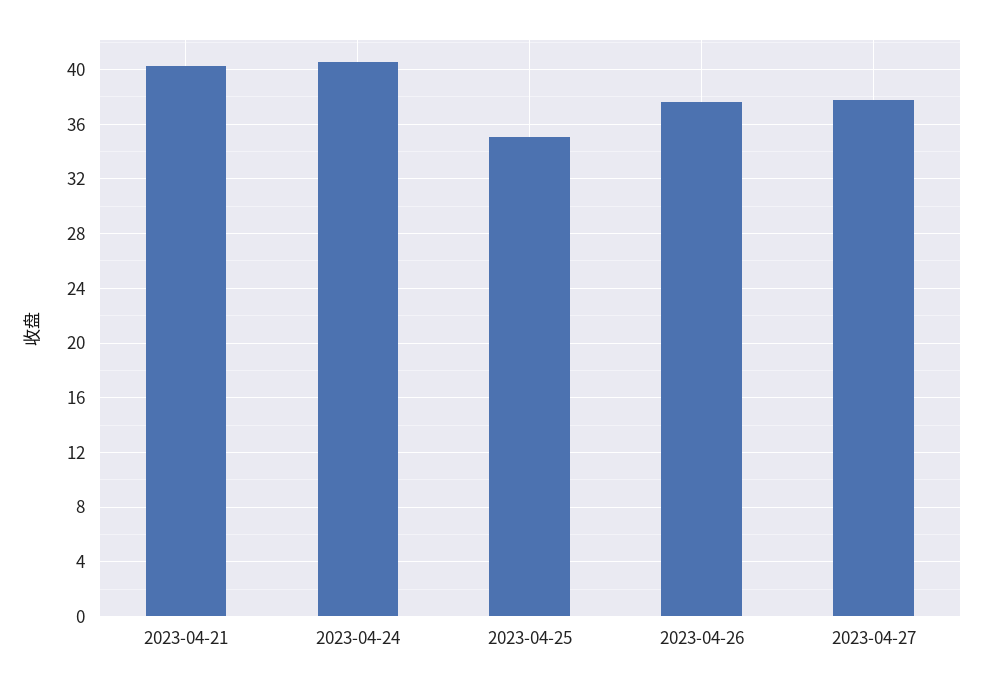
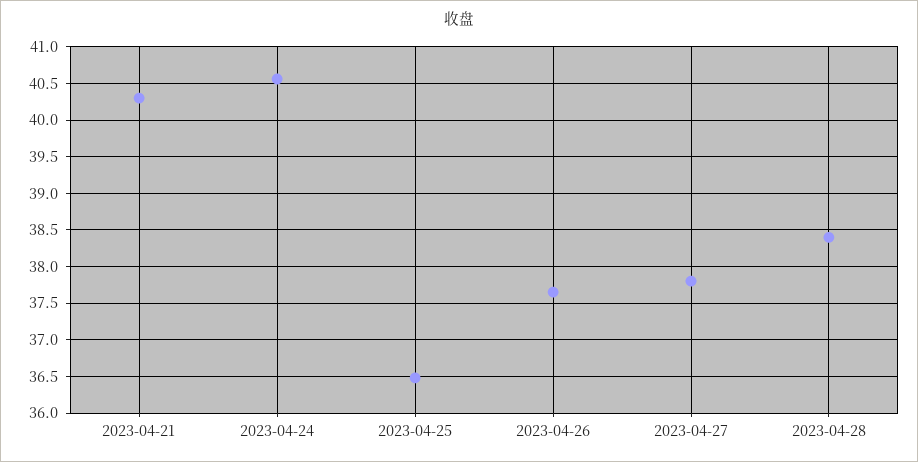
2023-04-25: 35 -> 36.5
2023-04-28: none -> 38.4

